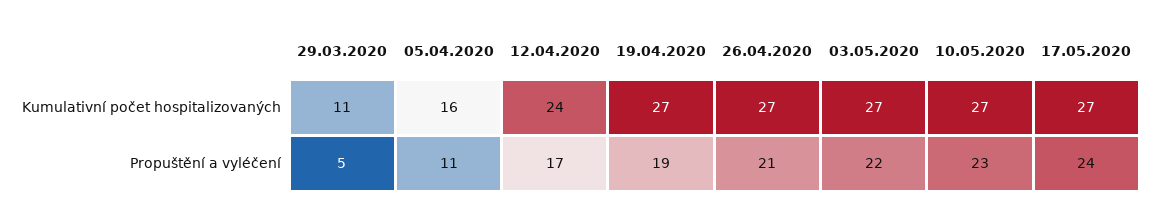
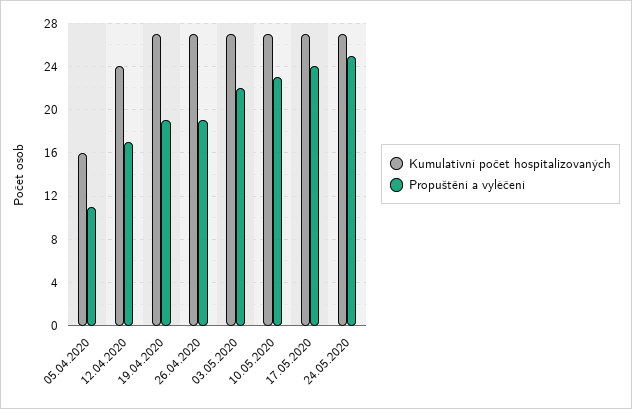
Kumulativní počet hospitalizovaných, 29.03.2020: 11 -> none
Propuštění a vyléčení, 29.03.2020: 5 -> none
Propuštění a vyléčení, 26.04.2020: 21 -> 19
Kumulativní počet hospitalizovaných, 24.05.2020: none -> 27
Propuštění a vyléčení, 24.05.2020: none -> 25

